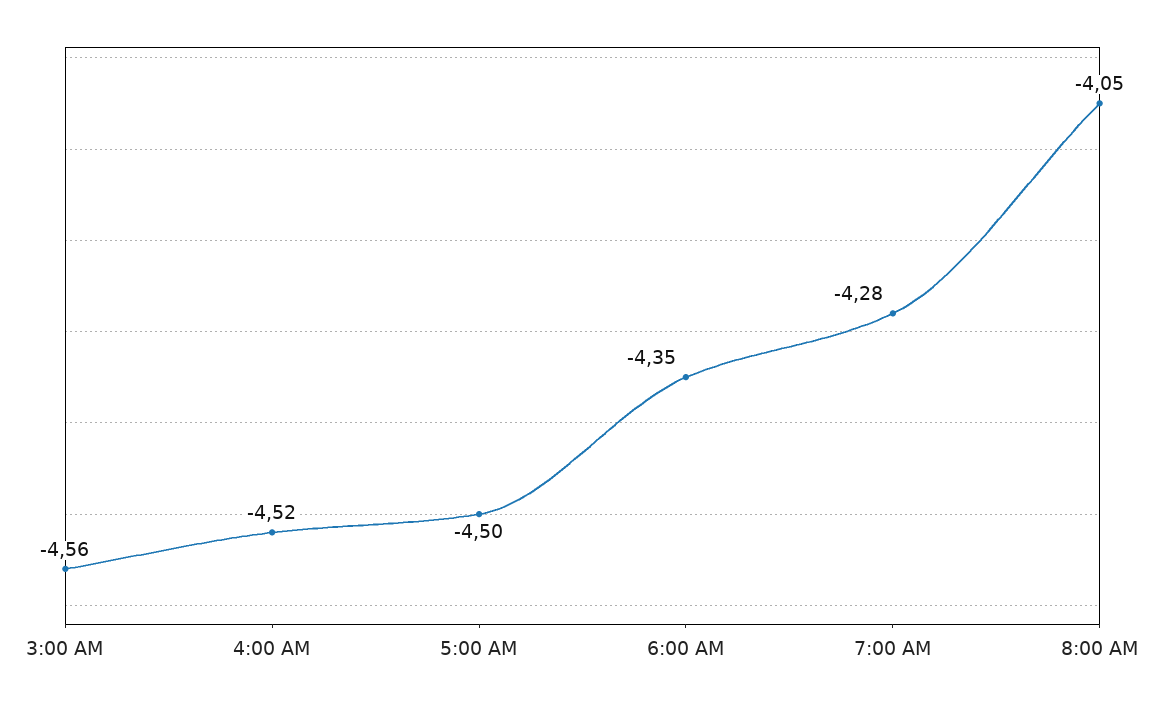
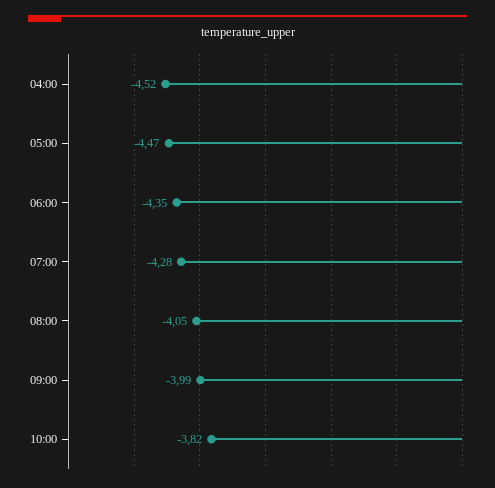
3:00 AM: -4.56 -> none
5:00 AM: -4.5 -> -4.47
09:00: none -> -3.99
10:00: none -> -3.82

